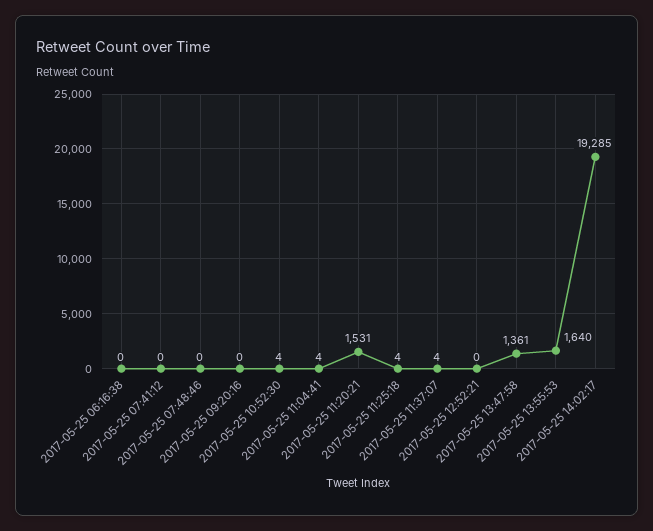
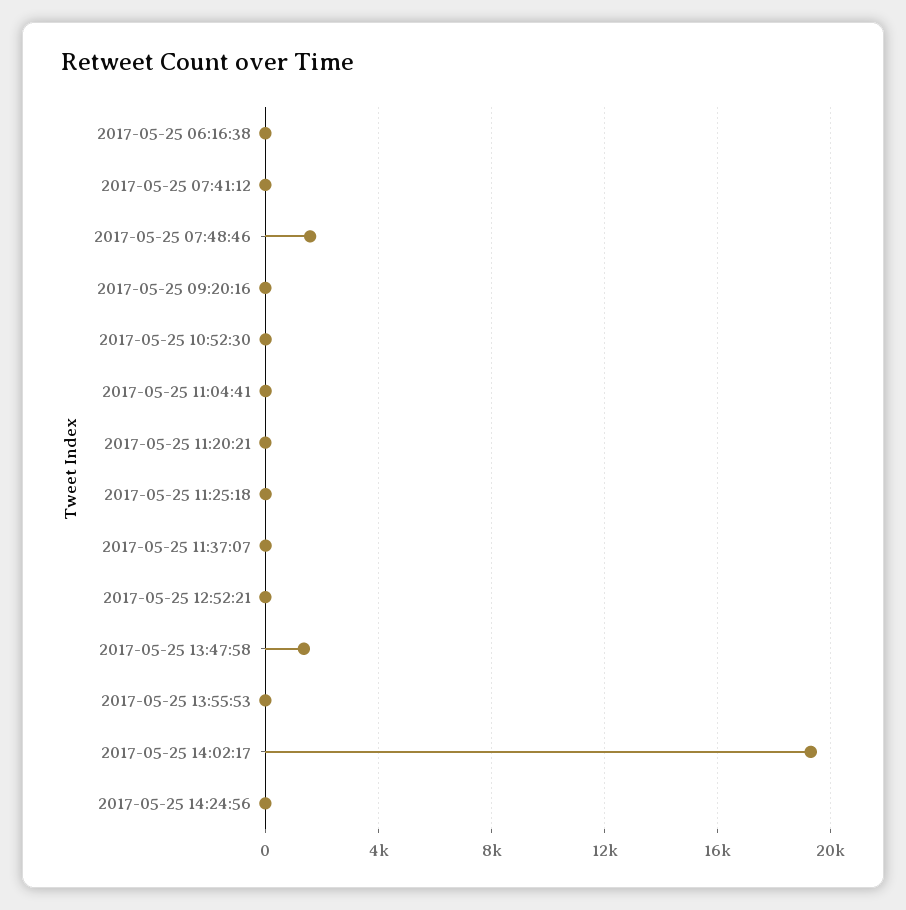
2017-05-25 07:48:46: 0 -> 1500
2017-05-25 11:20:21: 1531 -> 0
2017-05-25 13:55:53: 1640 -> 0
2017-05-25 14:24:56: none -> 0

